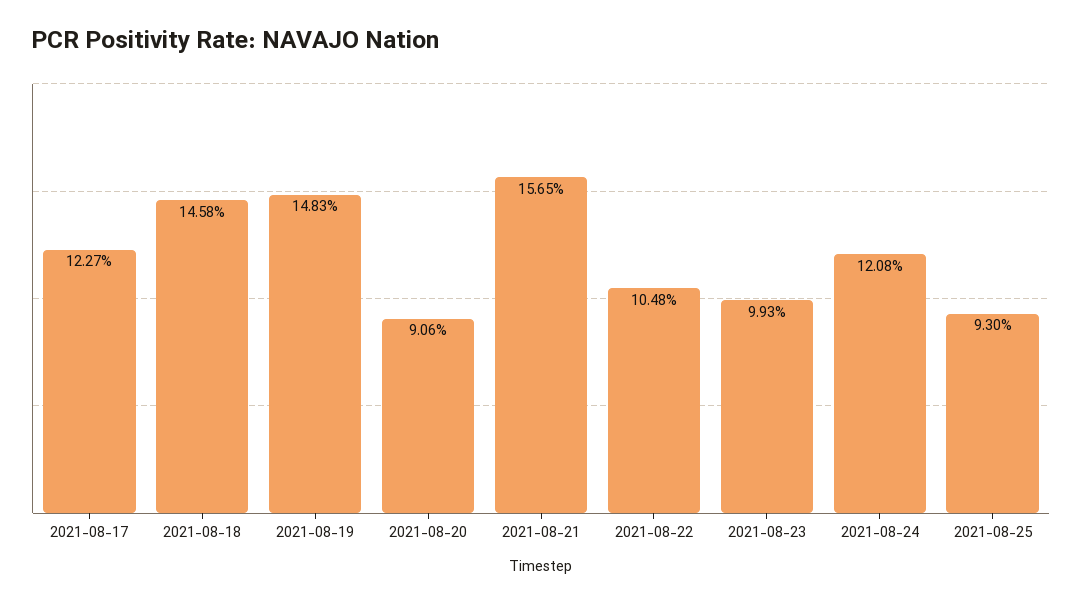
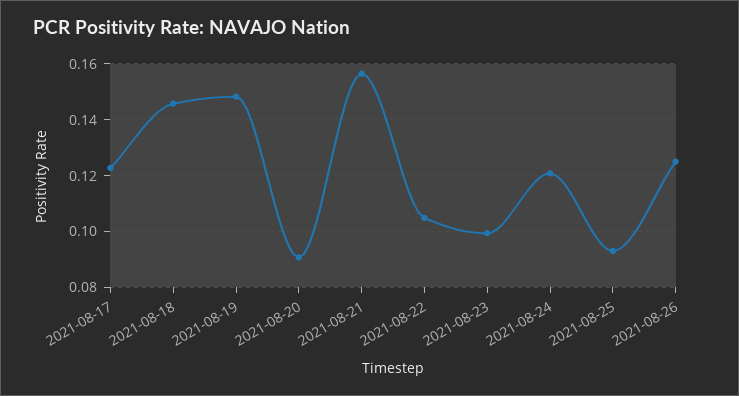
2021-08-26: none -> 0.125

